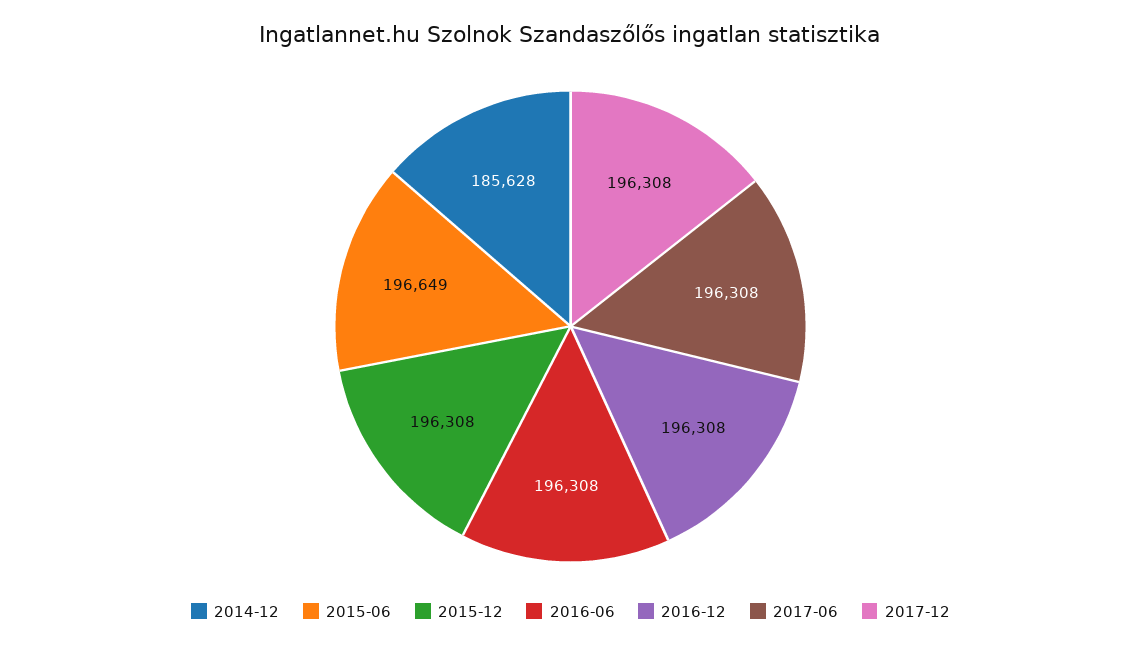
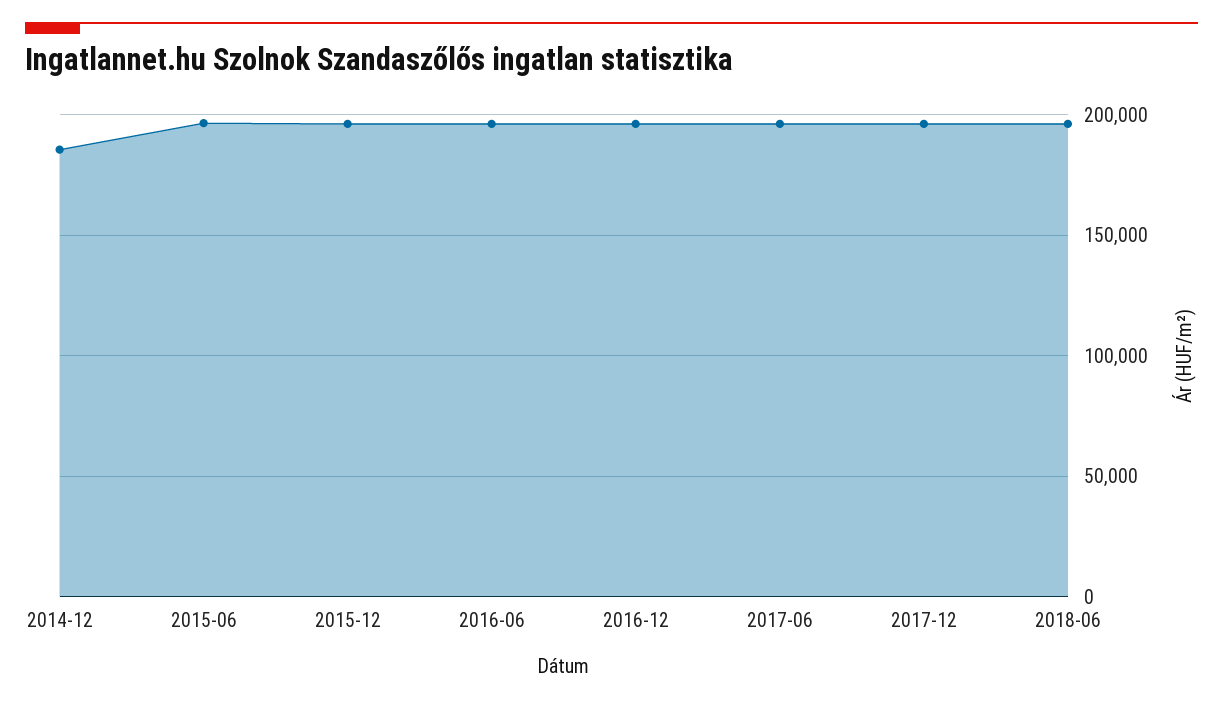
2018-06: none -> 195000

